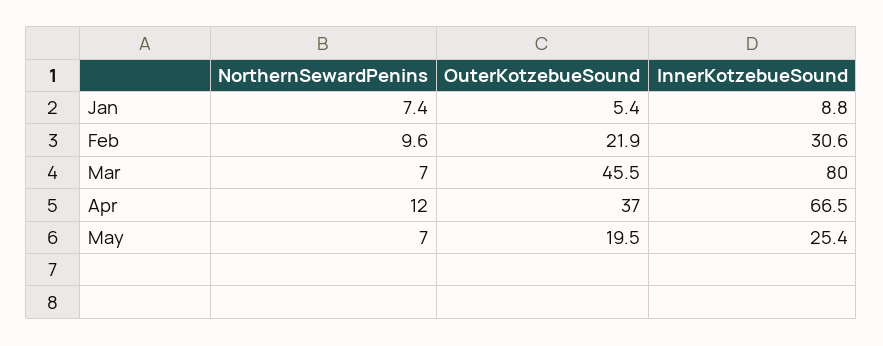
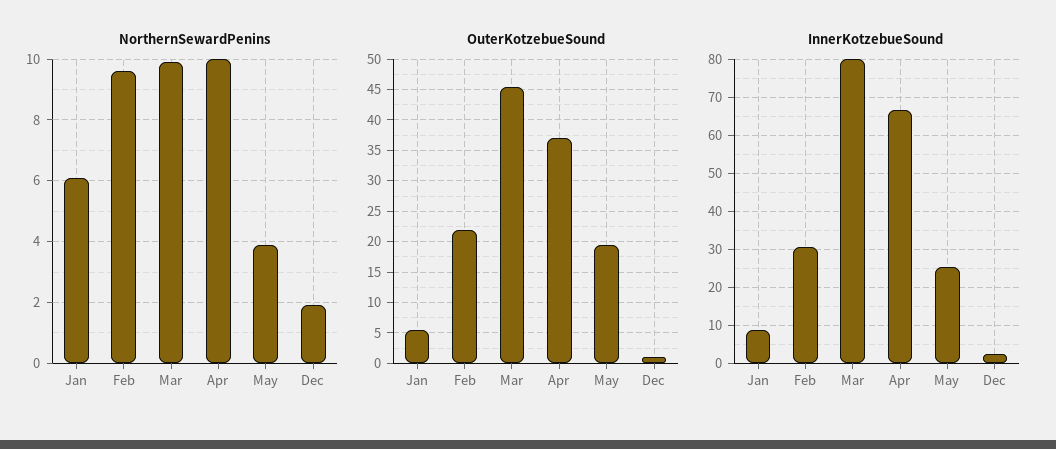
NorthernSewardPenins, Jan: 7.4 -> 6
NorthernSewardPenins, Mar: 7 -> 10
NorthernSewardPenins, Apr: 12 -> 10
NorthernSewardPenins, May: 7 -> 4
NorthernSewardPenins, Dec: none -> 2
OuterKotzebueSound, Dec: none -> 1
InnerKotzebueSound, Dec: none -> 2

